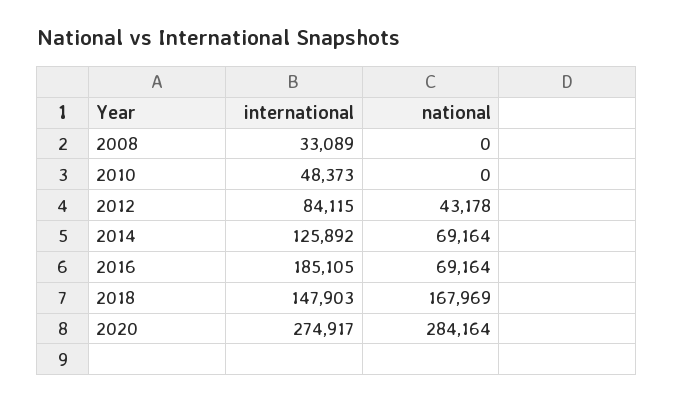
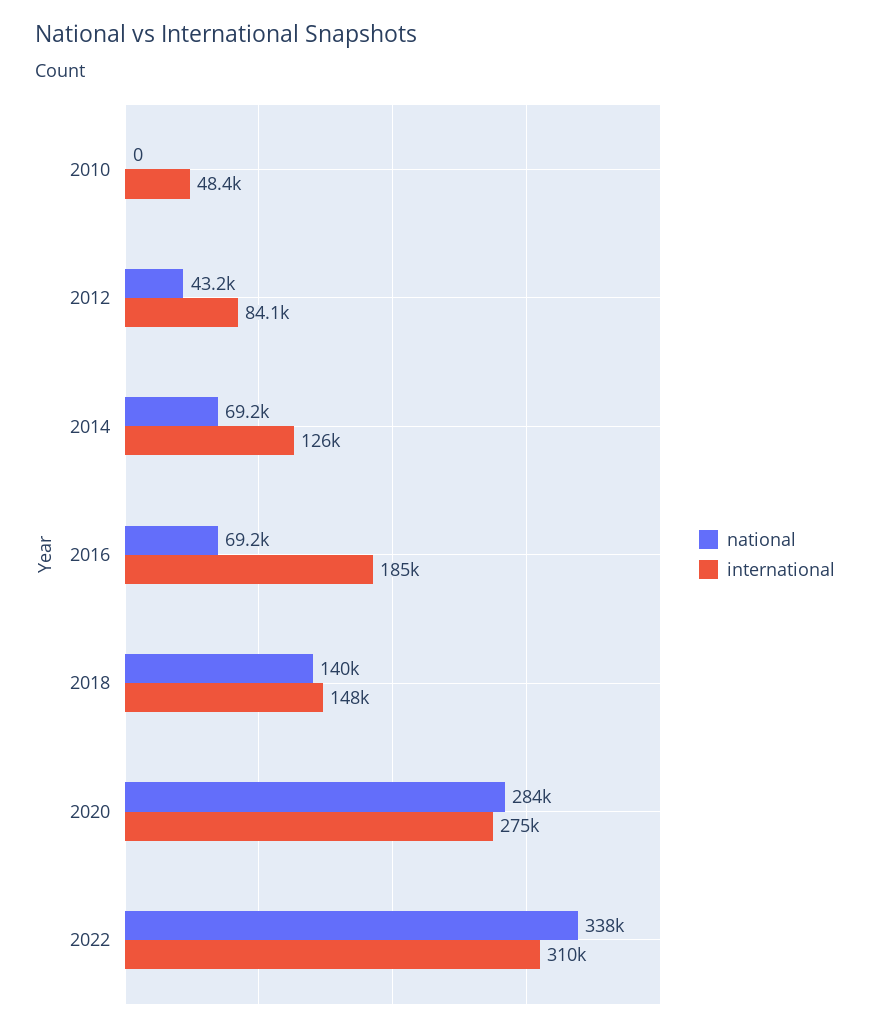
international, 2008: 33089 -> none
national, 2008: 0 -> none
national, 2018: 167969 -> 140000
national, 2022: none -> 338000
international, 2022: none -> 310000

